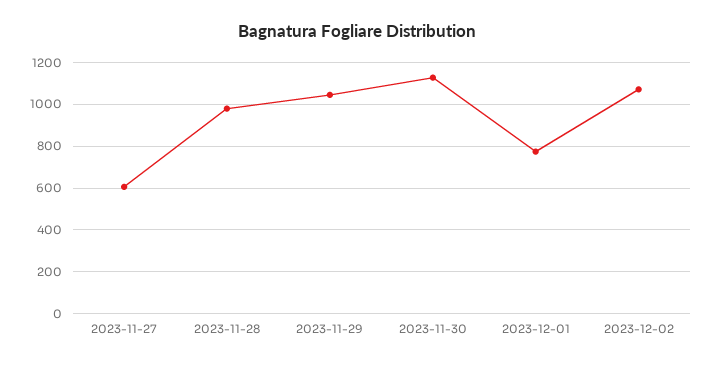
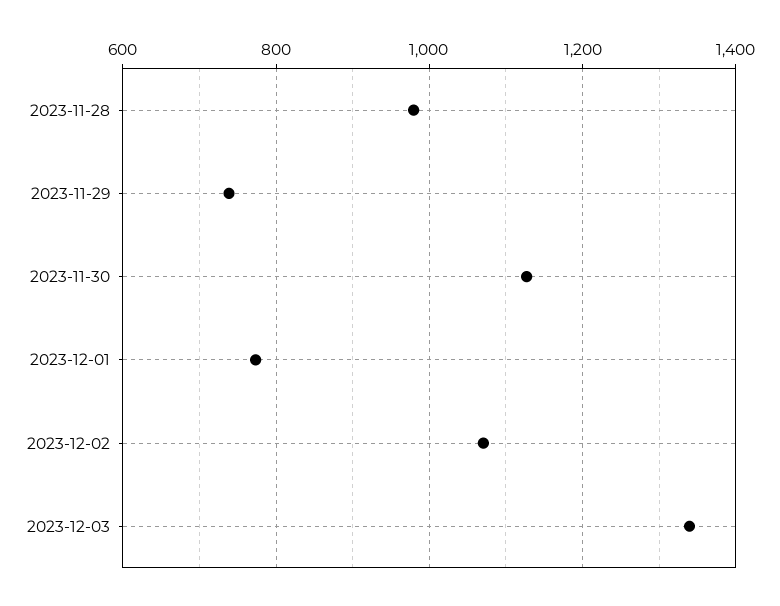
2023-11-27: 600 -> none
2023-11-29: 1050 -> 740
2023-12-03: none -> 1340

